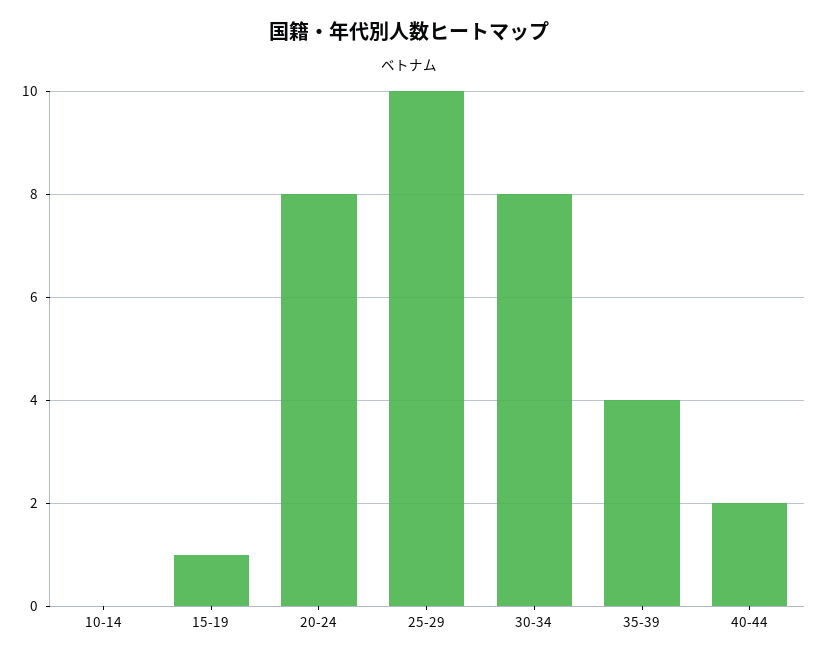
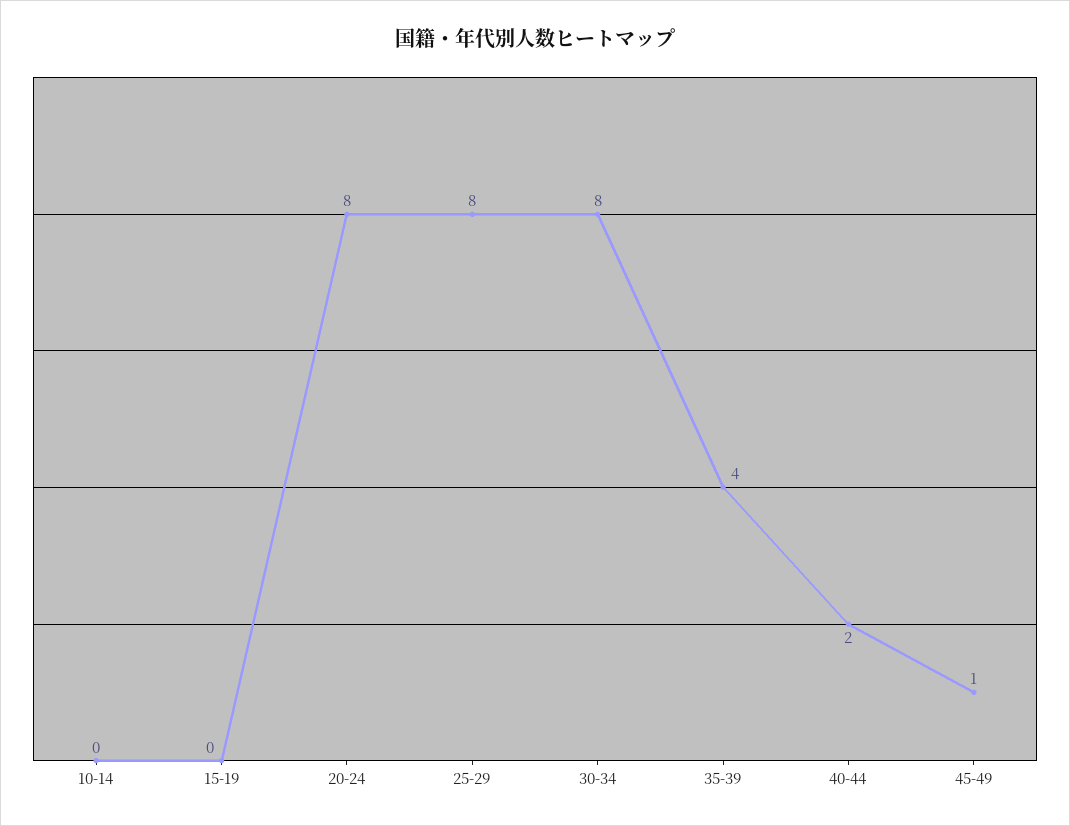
15-19: 1 -> 0
25-29: 10 -> 8
45-49: none -> 1

